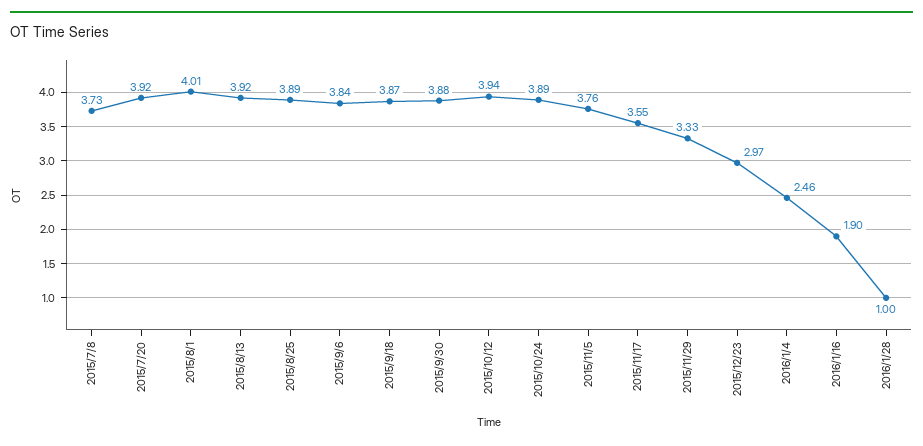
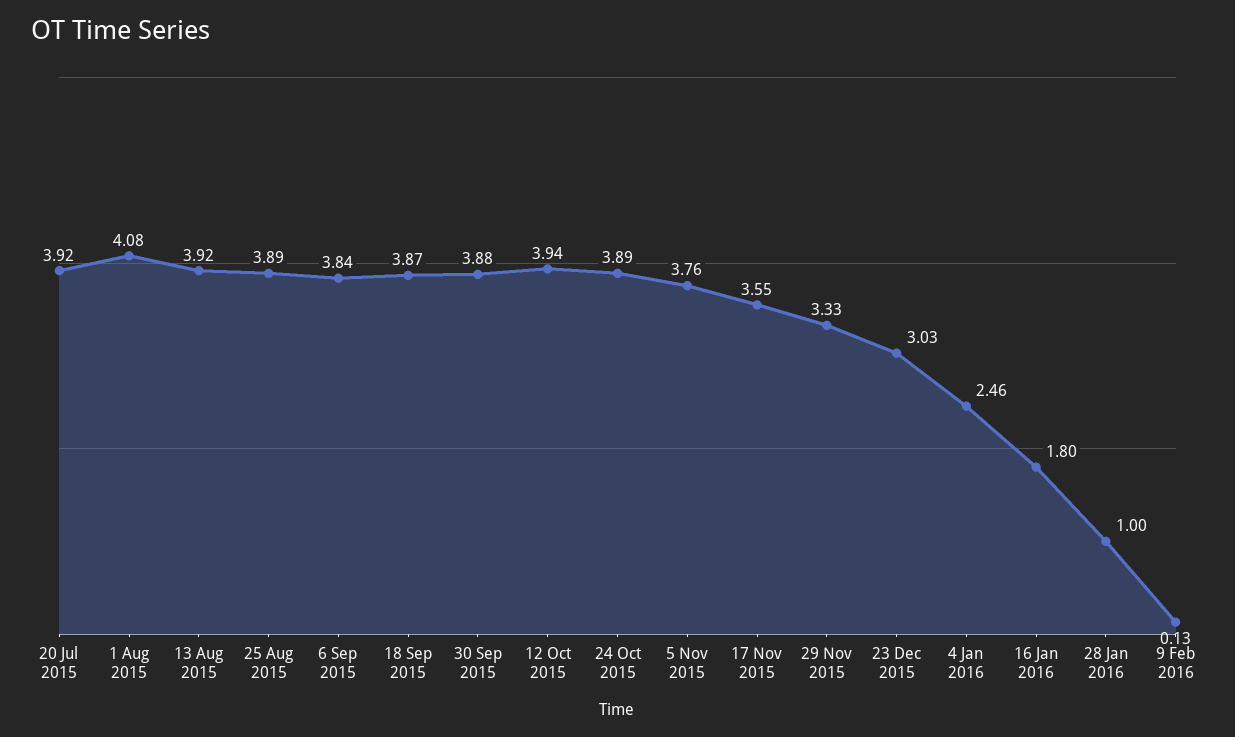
2015/7/8: 3.73 -> none
2015/8/1: 4.01 -> 4.08
2015/12/23: 2.97 -> 3.03
2016/1/16: 1.9 -> 1.8
9 Feb 2016: none -> 0.13

